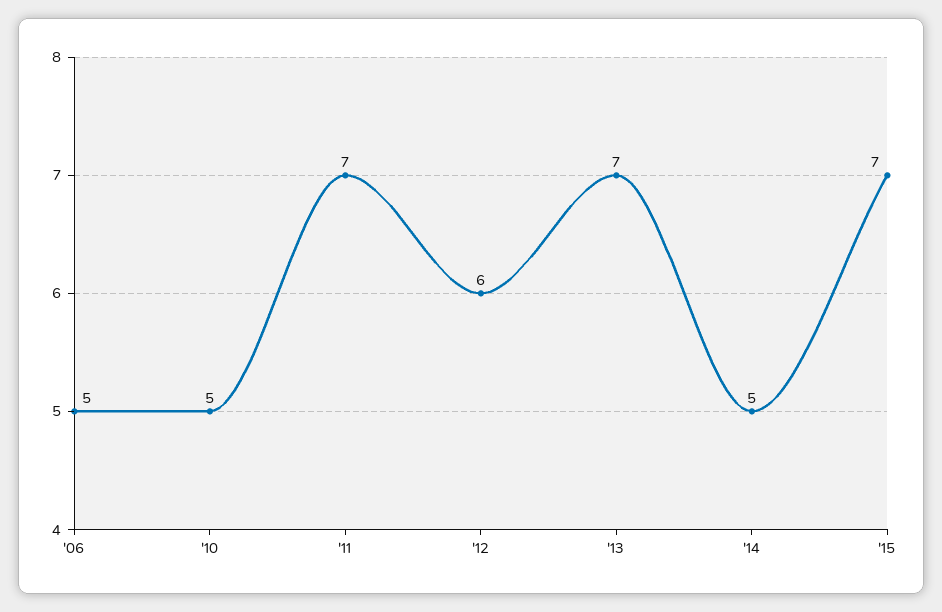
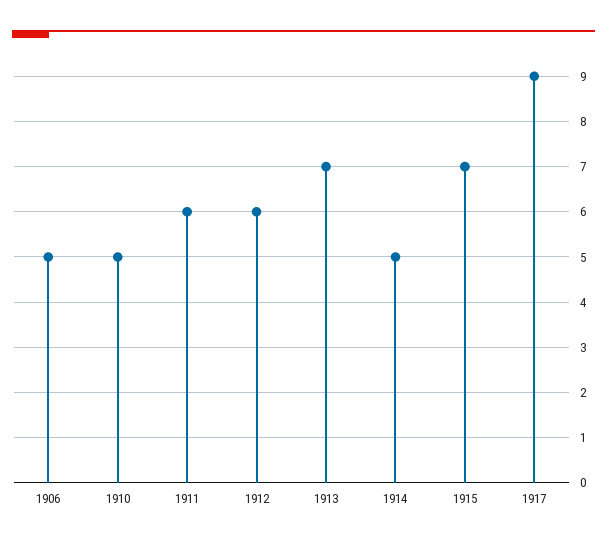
'11: 7 -> 6
1917: none -> 9

